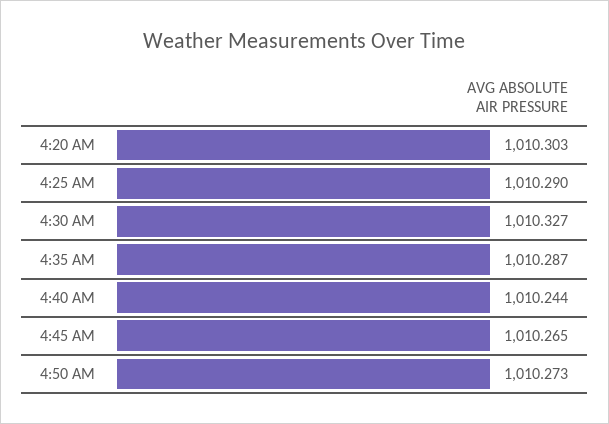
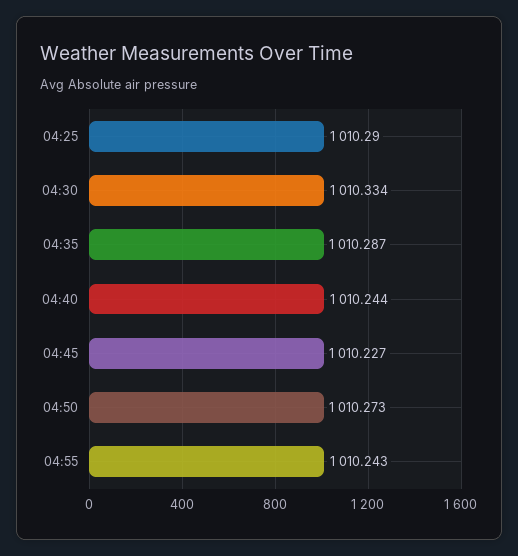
4:20 AM: 1010.303 -> none
4:30 AM: 1010.327 -> 1010.334
4:45 AM: 1010.265 -> 1010.227
04:55: none -> 1010.243

